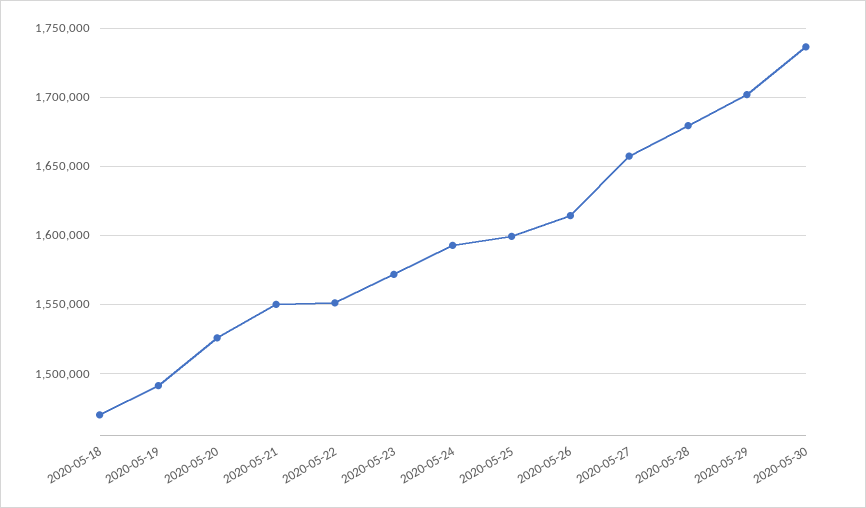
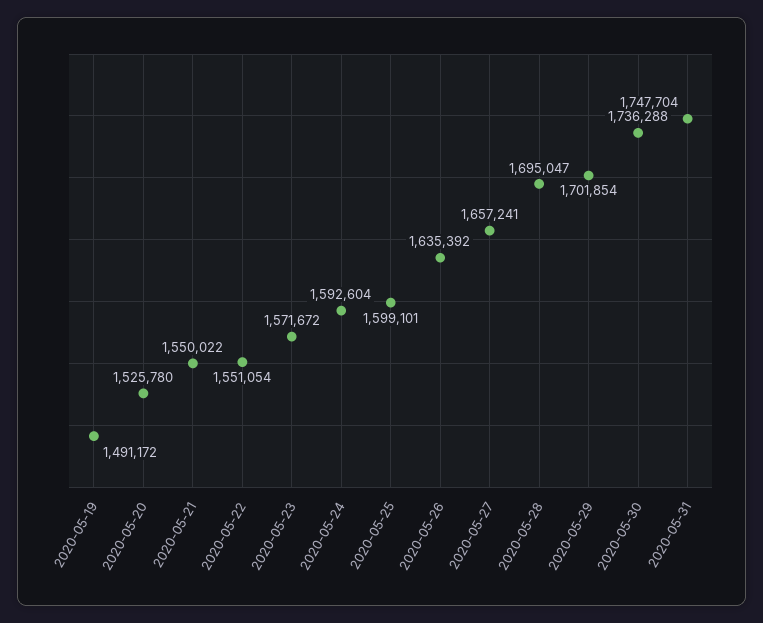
2020-05-18: 1470000 -> none
2020-05-26: 1615000 -> 1635392
2020-05-28: 1680000 -> 1695047
2020-05-31: none -> 1747704

